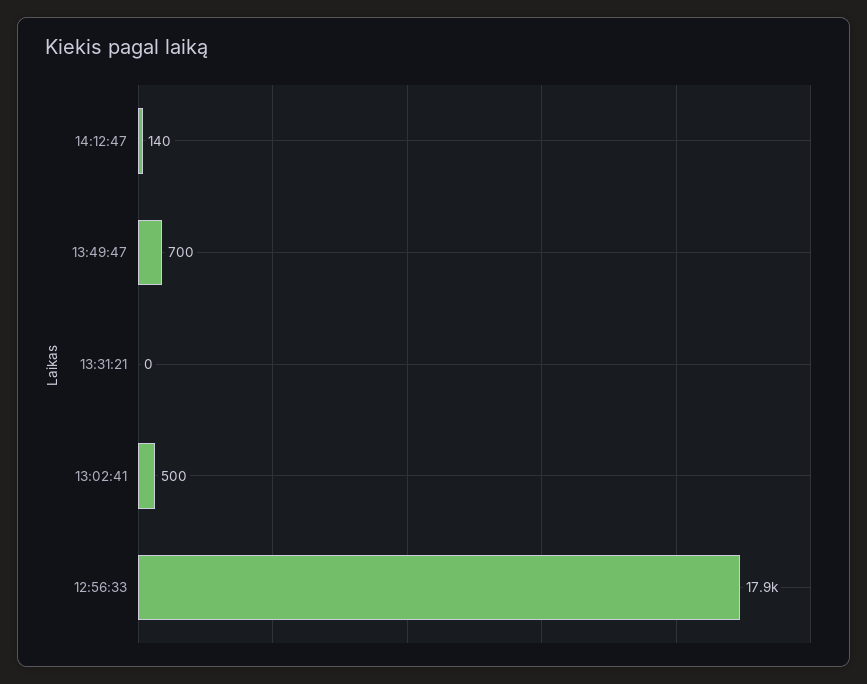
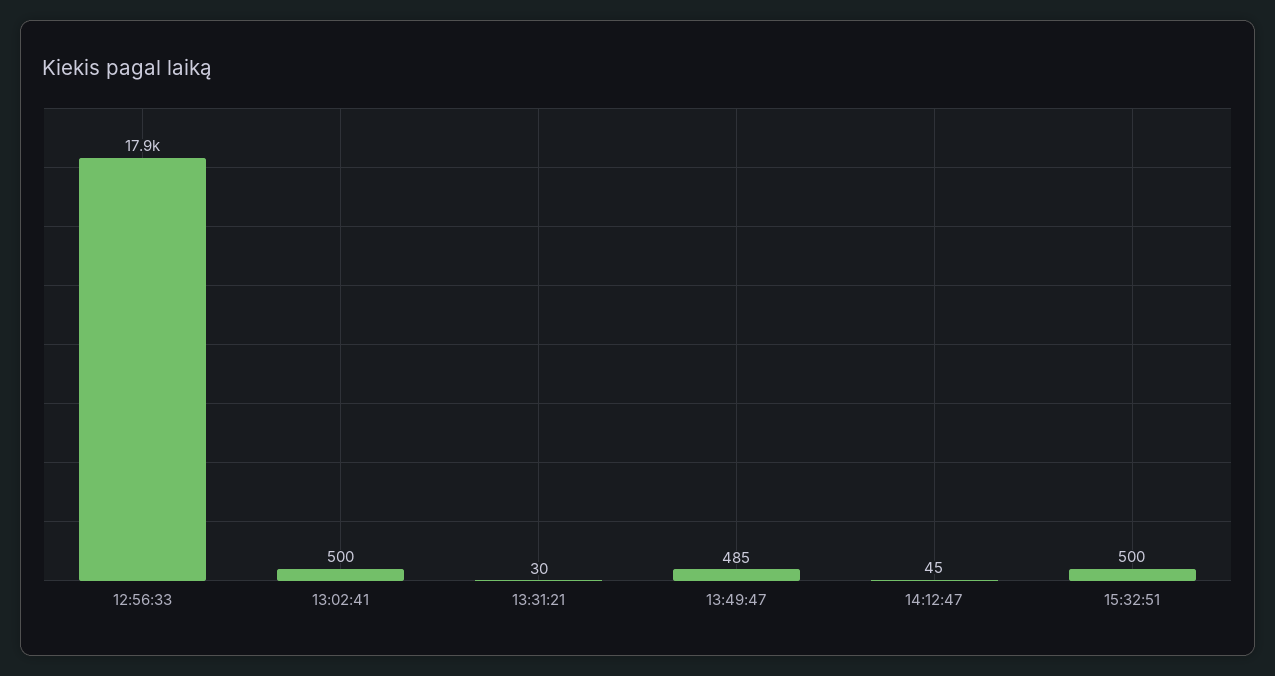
14:12:47: 140 -> 45
13:49:47: 700 -> 485
13:31:21: 0 -> 30
15:32:51: none -> 500

